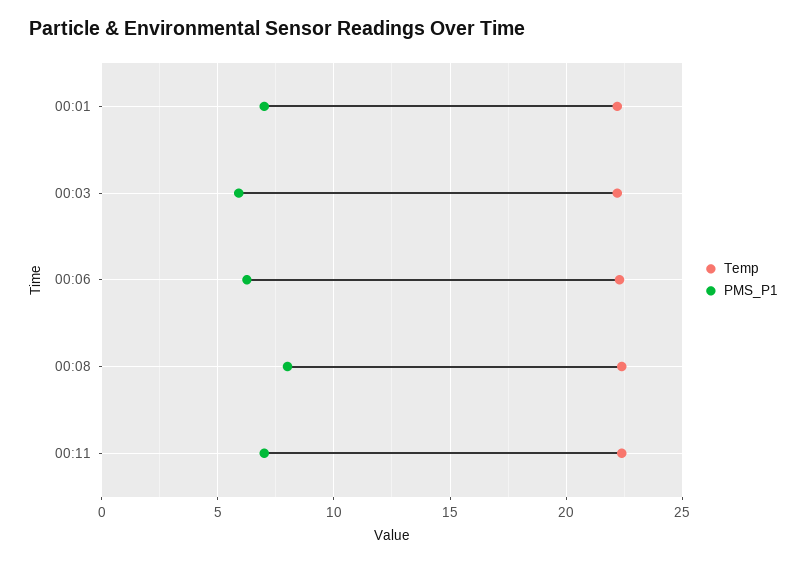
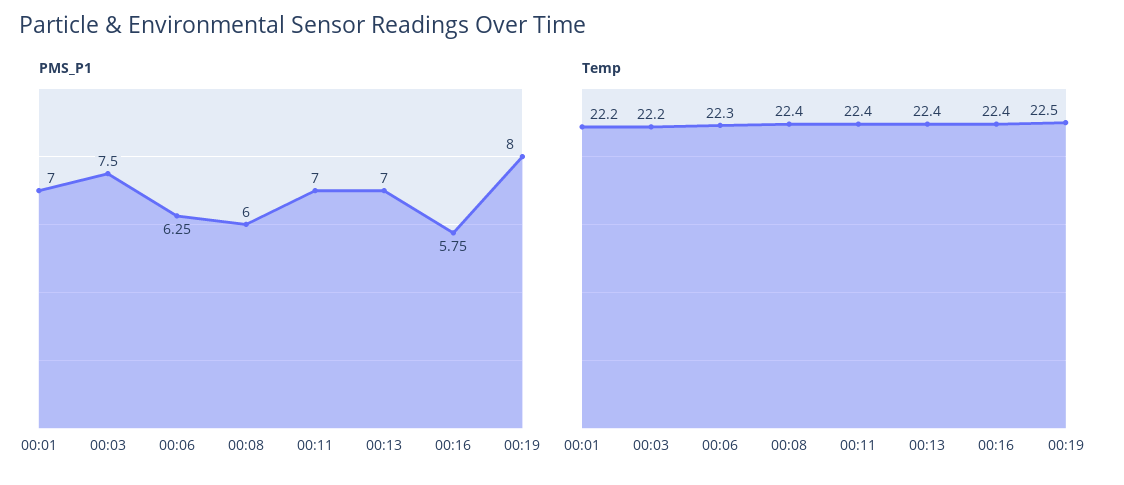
PMS_P1, 00:03: 6 -> 7.5
PMS_P1, 00:08: 8 -> 6
PMS_P1, 00:13: none -> 7
PMS_P1, 00:16: none -> 5.75
PMS_P1, 00:19: none -> 8
Temp, 00:13: none -> 22.4
Temp, 00:16: none -> 22.4
Temp, 00:19: none -> 22.5

